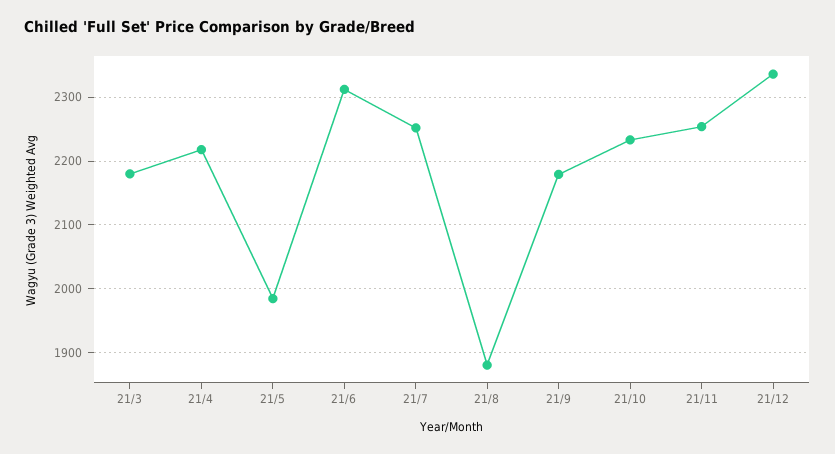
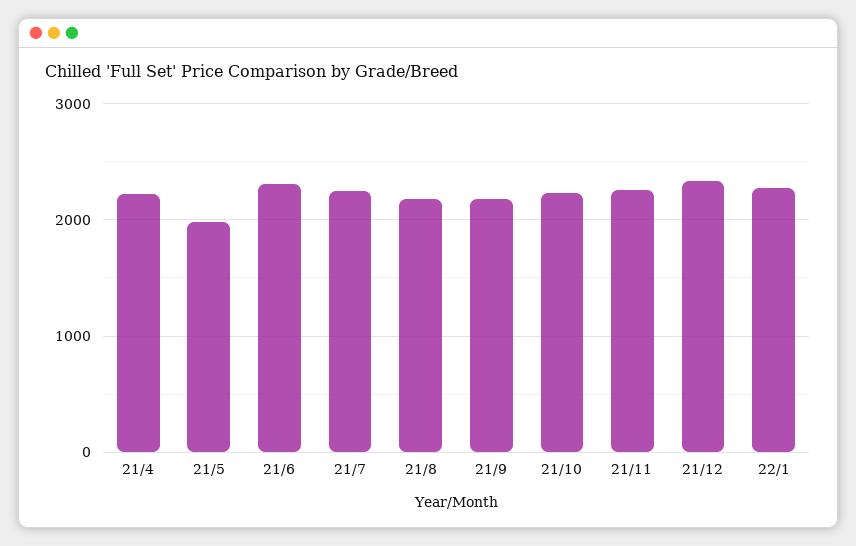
21/3: 2180 -> none
21/8: 1880 -> 2200
22/1: none -> 2300

